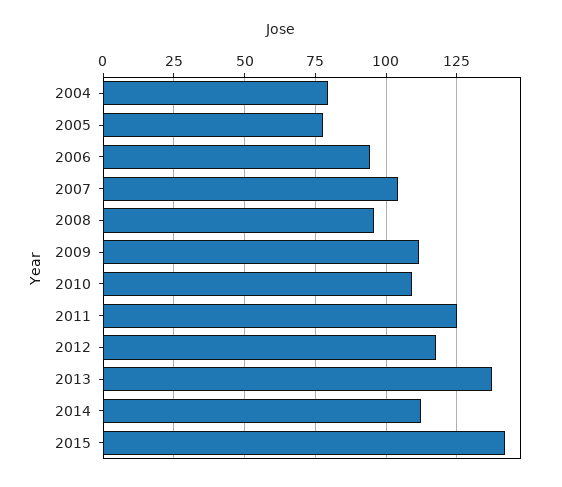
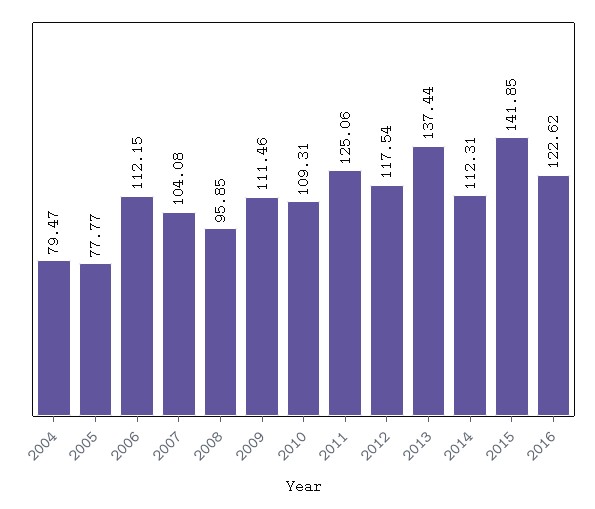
2006: 95 -> 112.15
2016: none -> 122.62

